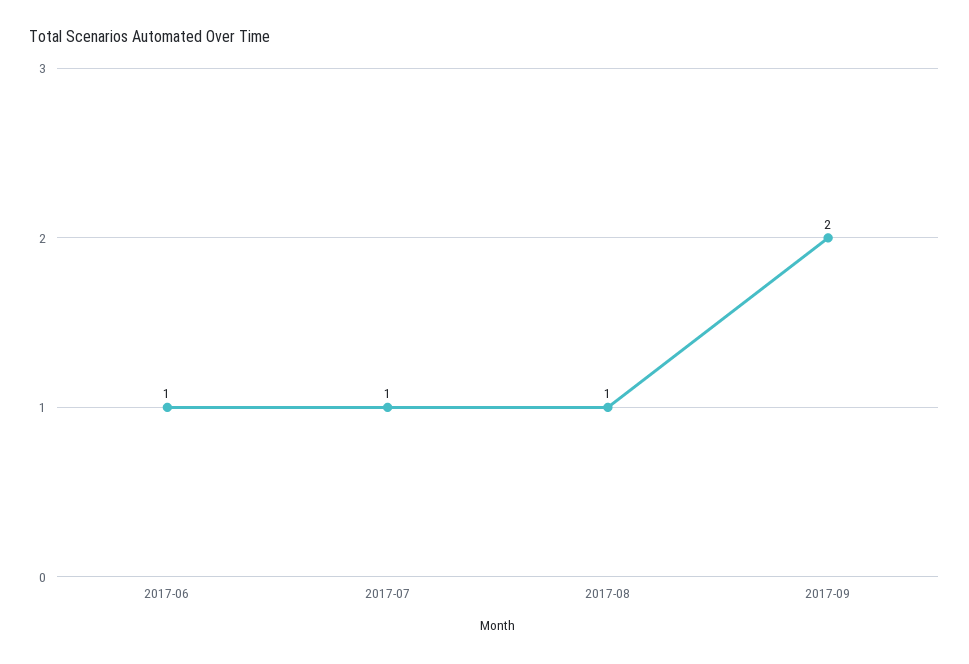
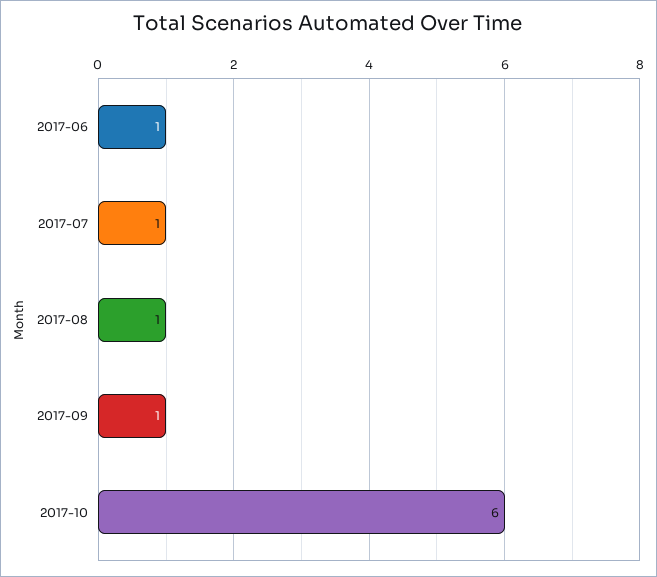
2017-09: 2 -> 1
2017-10: none -> 6

